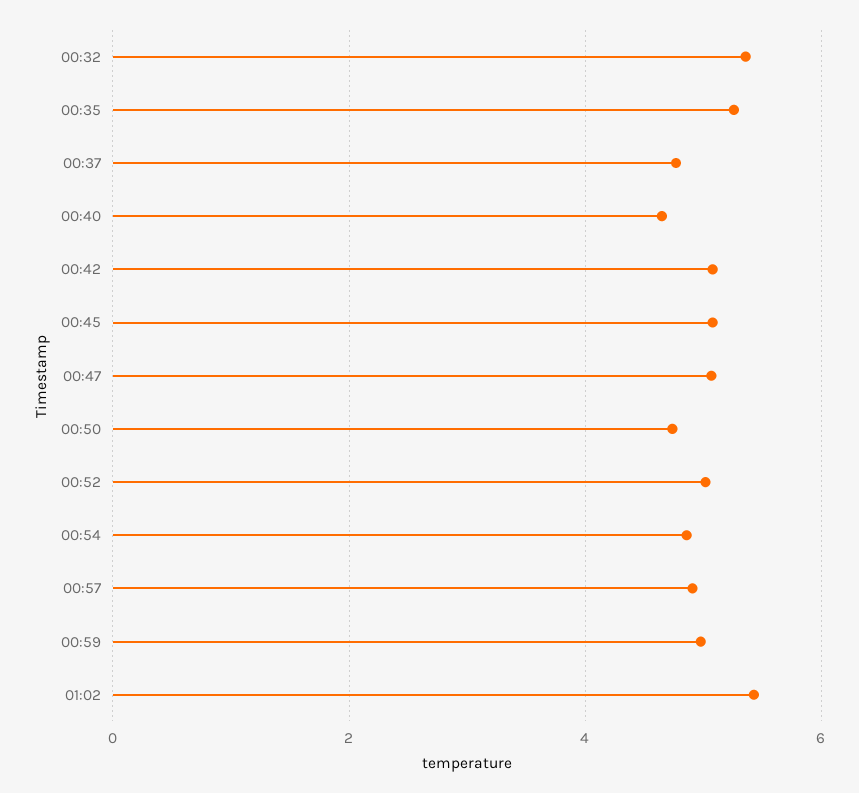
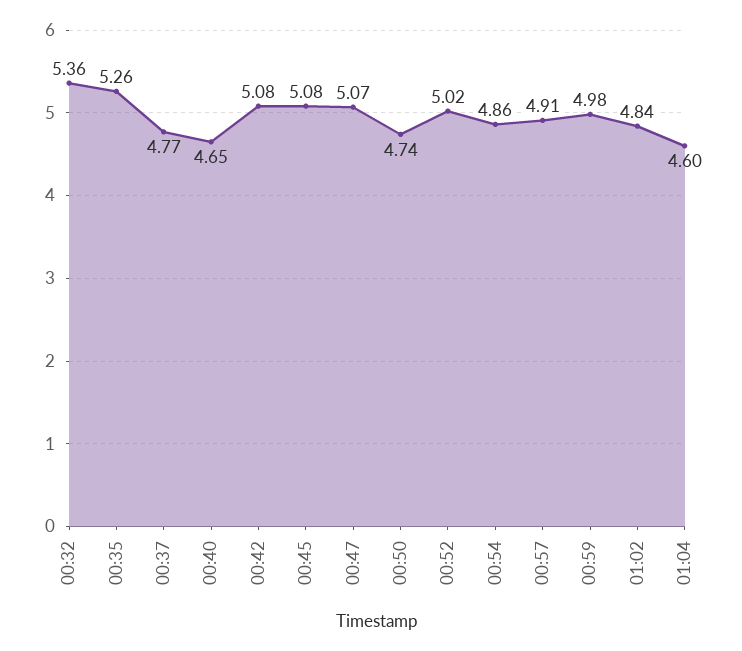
01:02: 5.4 -> 4.84
01:04: none -> 4.6

